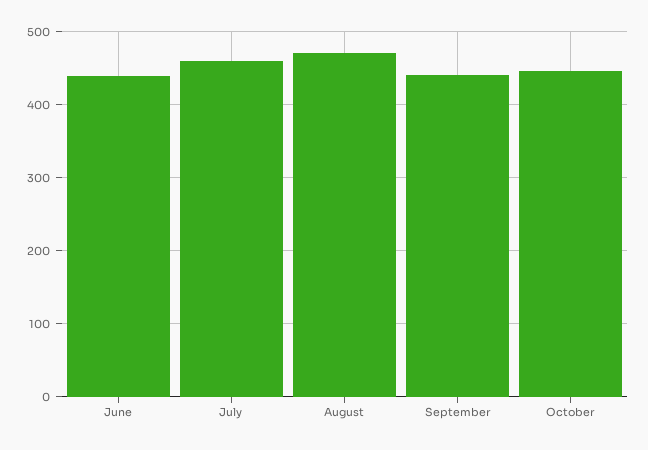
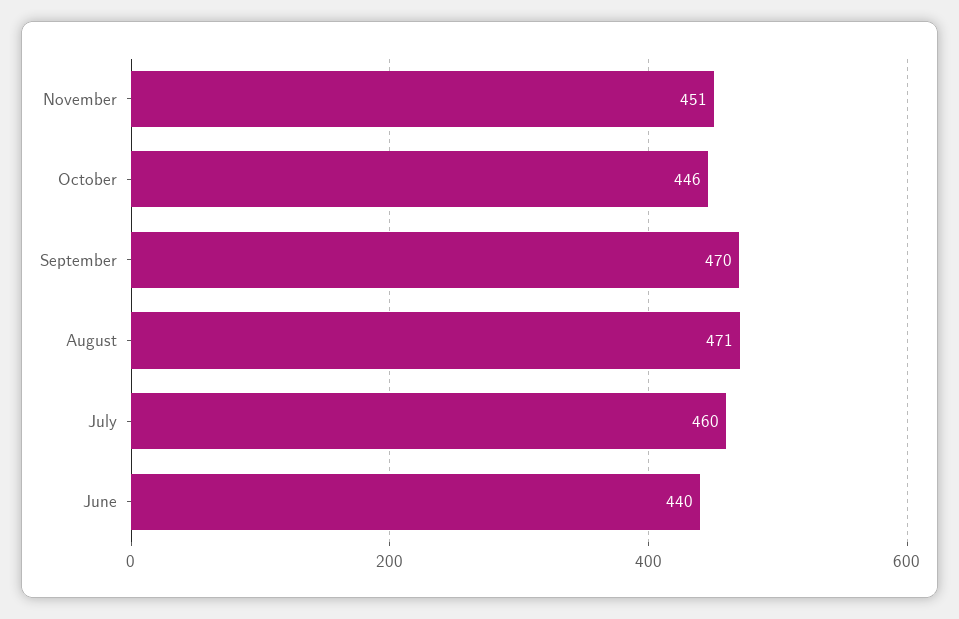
September: 440 -> 470
November: none -> 451

